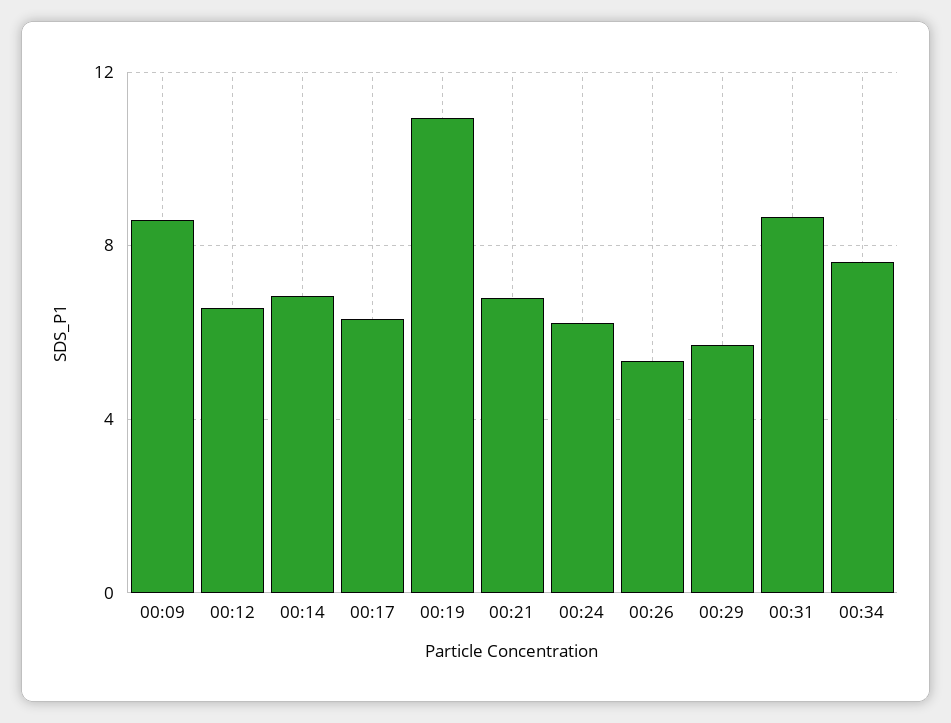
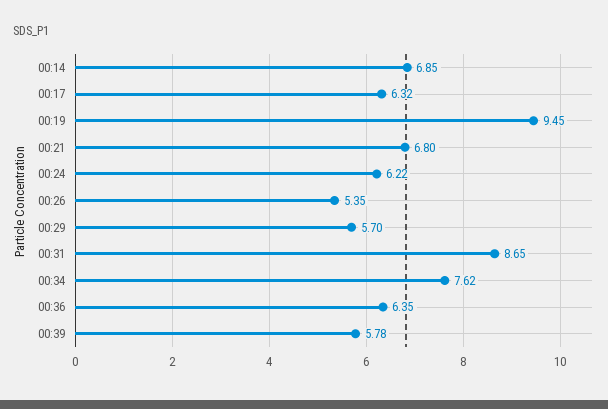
00:09: 8.5 -> none
00:12: 6.5 -> none
00:19: 11 -> 9.45
00:36: none -> 6.35
00:39: none -> 5.78

